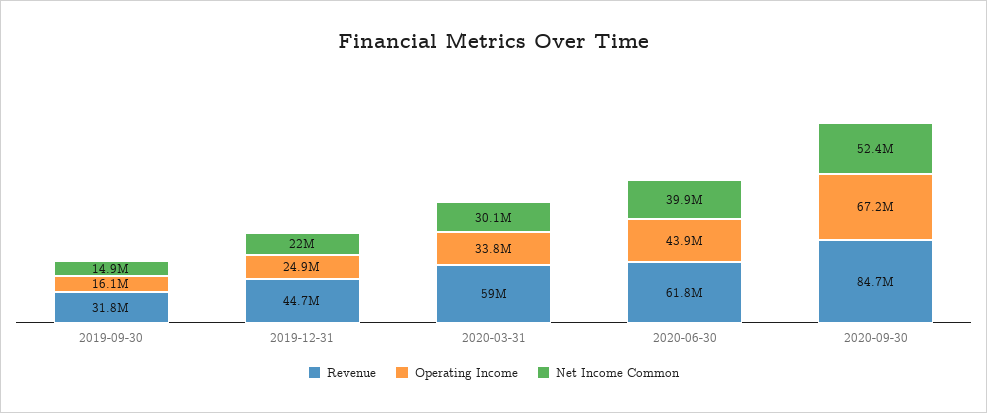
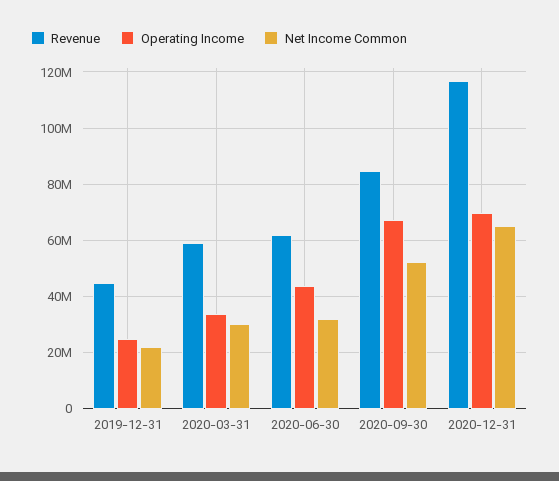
Revenue, 2019-09-30: 31800000 -> none
Operating Income, 2019-09-30: 16100000 -> none
Net Income Common, 2019-09-30: 14900000 -> none
Net Income Common, 2020-06-30: 39900000 -> 32500000
Revenue, 2020-12-31: none -> 117500000
Operating Income, 2020-12-31: none -> 70000000
Net Income Common, 2020-12-31: none -> 65000000

